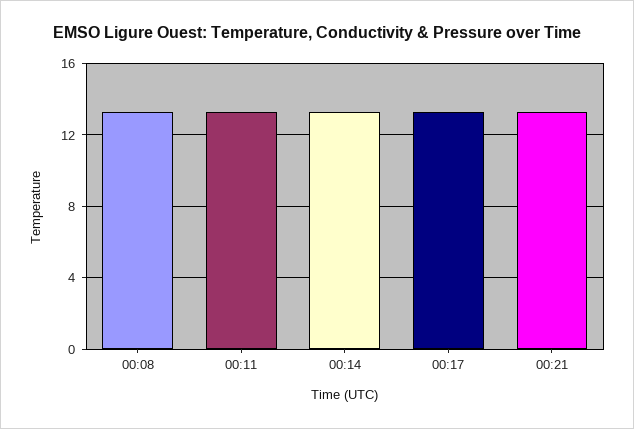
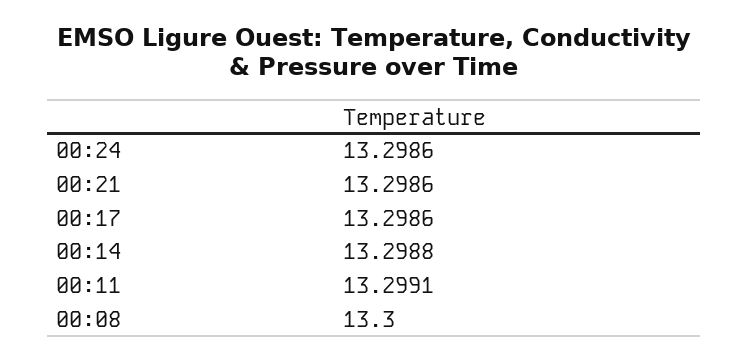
00:24: none -> 13.2986

